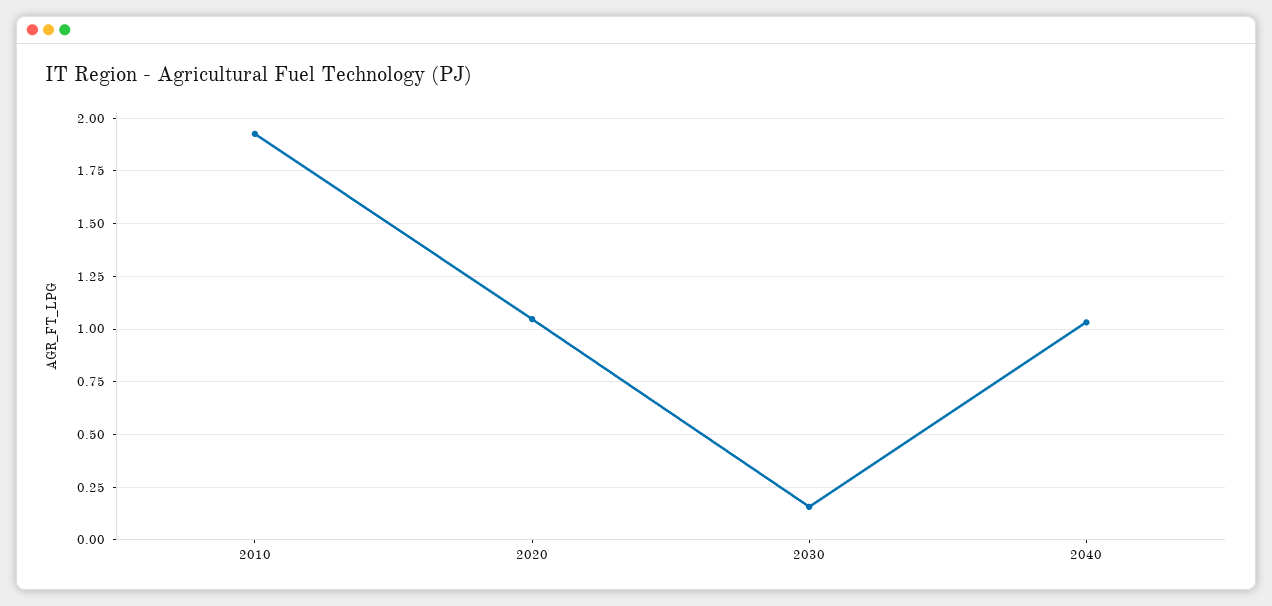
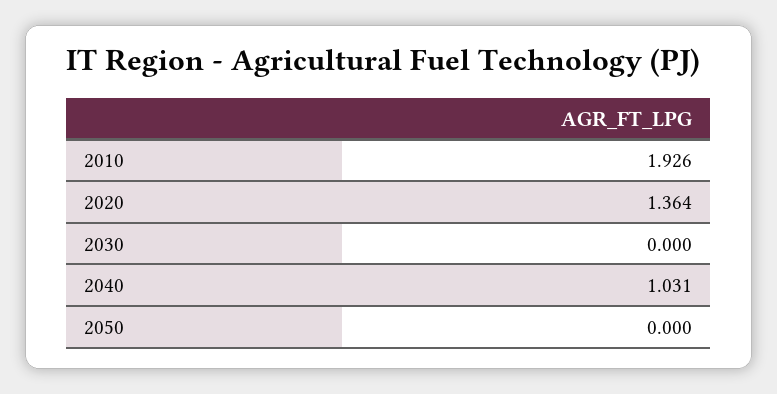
2020: 1.05 -> 1.364
2030: 0.15 -> 0
2050: none -> 0

